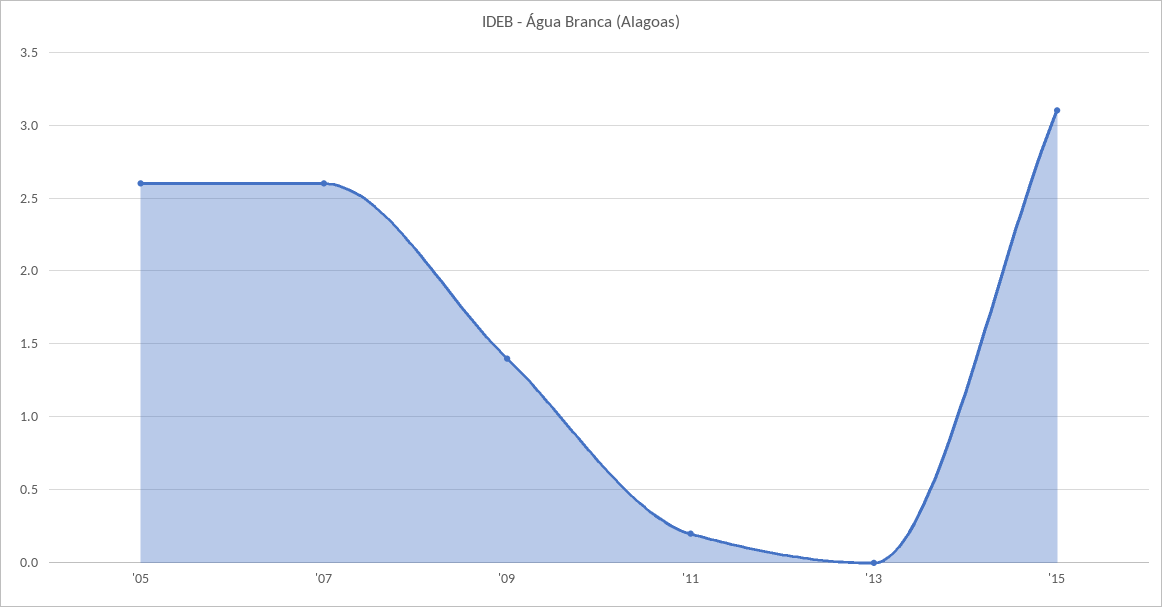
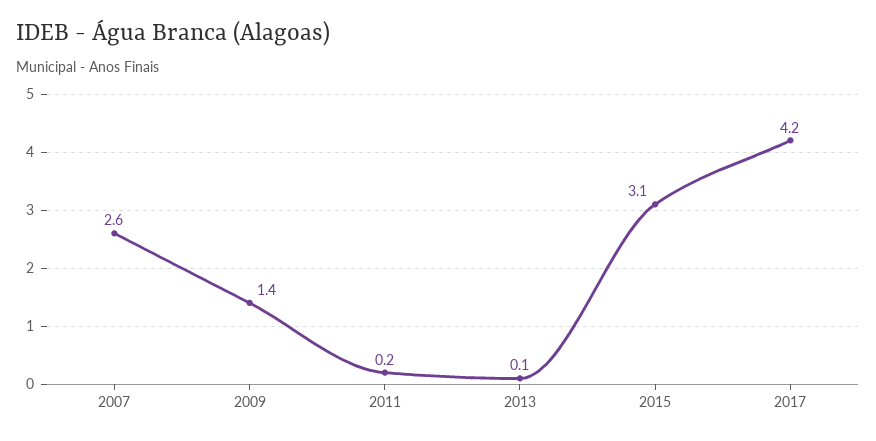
'05: 2.6 -> none
'13: 0 -> 0.1
2017: none -> 4.2

